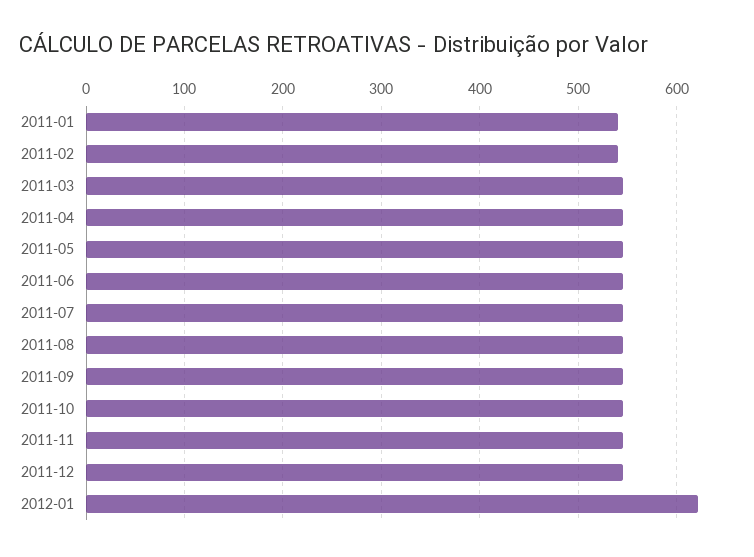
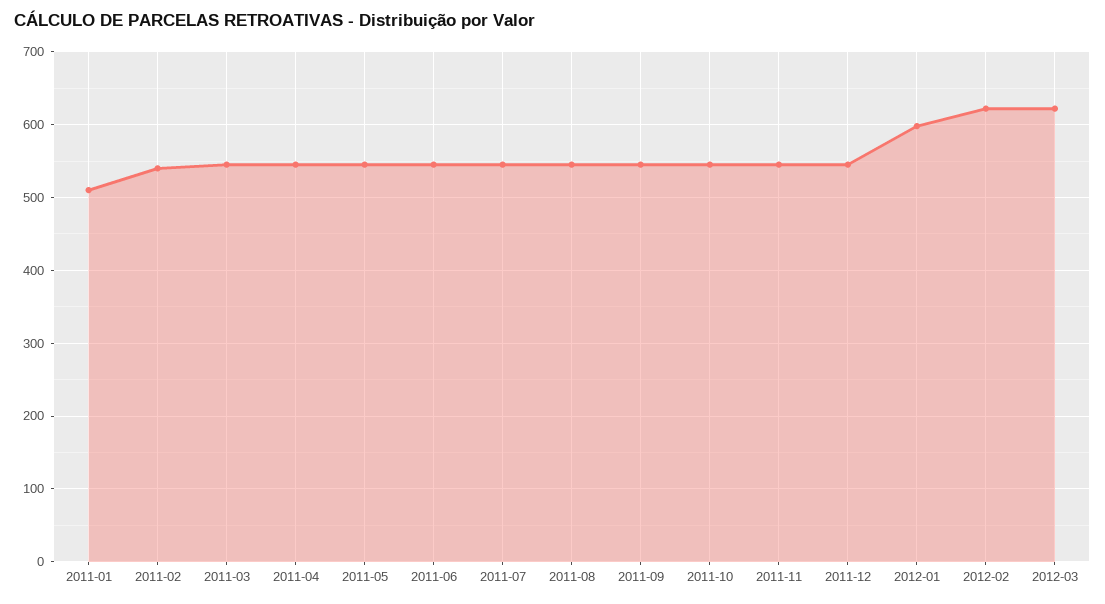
2011-01: 540 -> 510
2012-01: 620 -> 600
2012-02: none -> 620
2012-03: none -> 620

